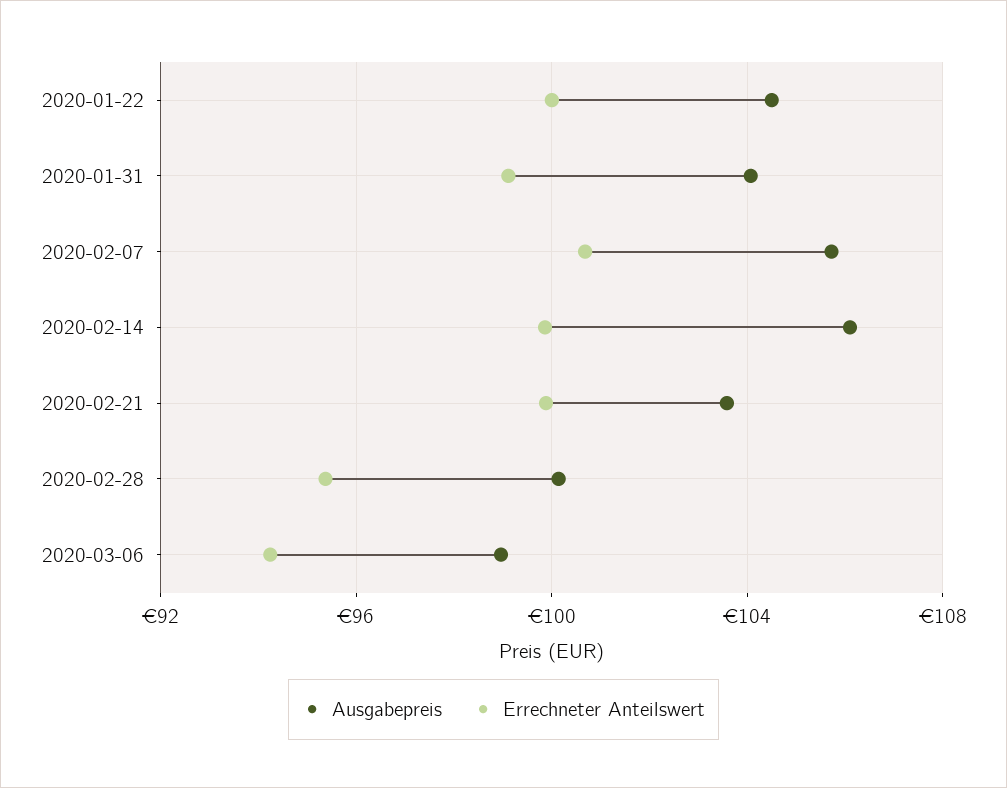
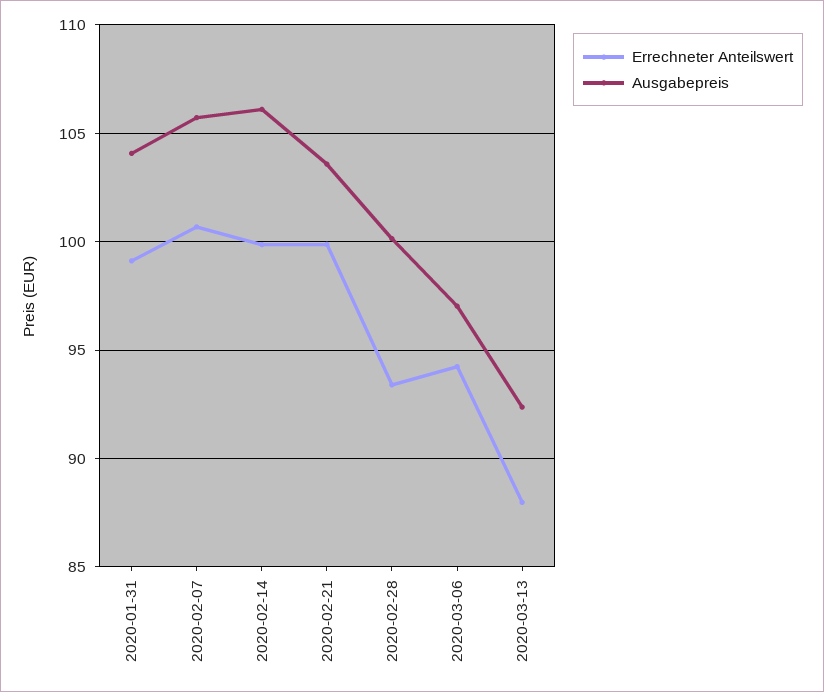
Ausgabepreis, 2020-01-22: 104.5 -> none
Errechneter Anteilswert, 2020-01-22: 100 -> none
Errechneter Anteilswert, 2020-02-28: 95.5 -> 93.5
Ausgabepreis, 2020-03-06: 99 -> 97
Errechneter Anteilswert, 2020-03-13: none -> 88
Ausgabepreis, 2020-03-13: none -> 92.5

